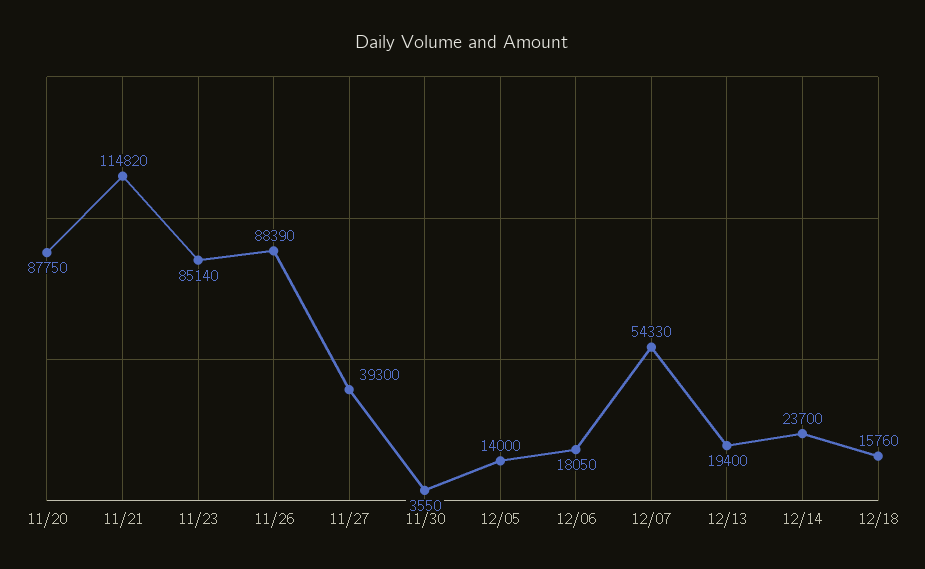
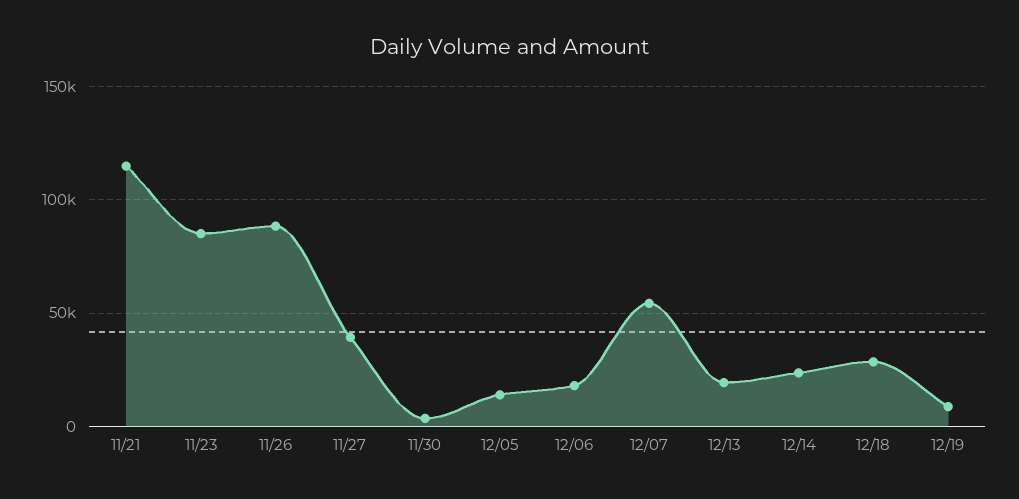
11/20: 87750 -> none
12/18: 15760 -> 30000
12/19: none -> 10000

